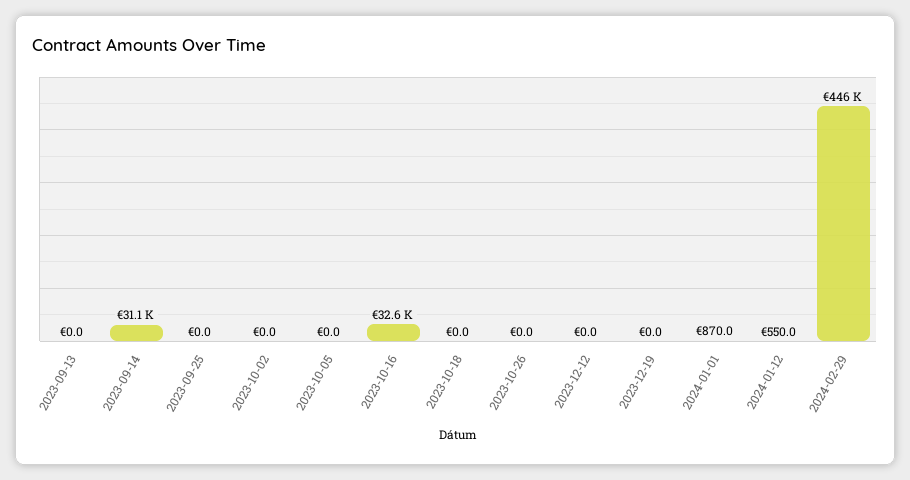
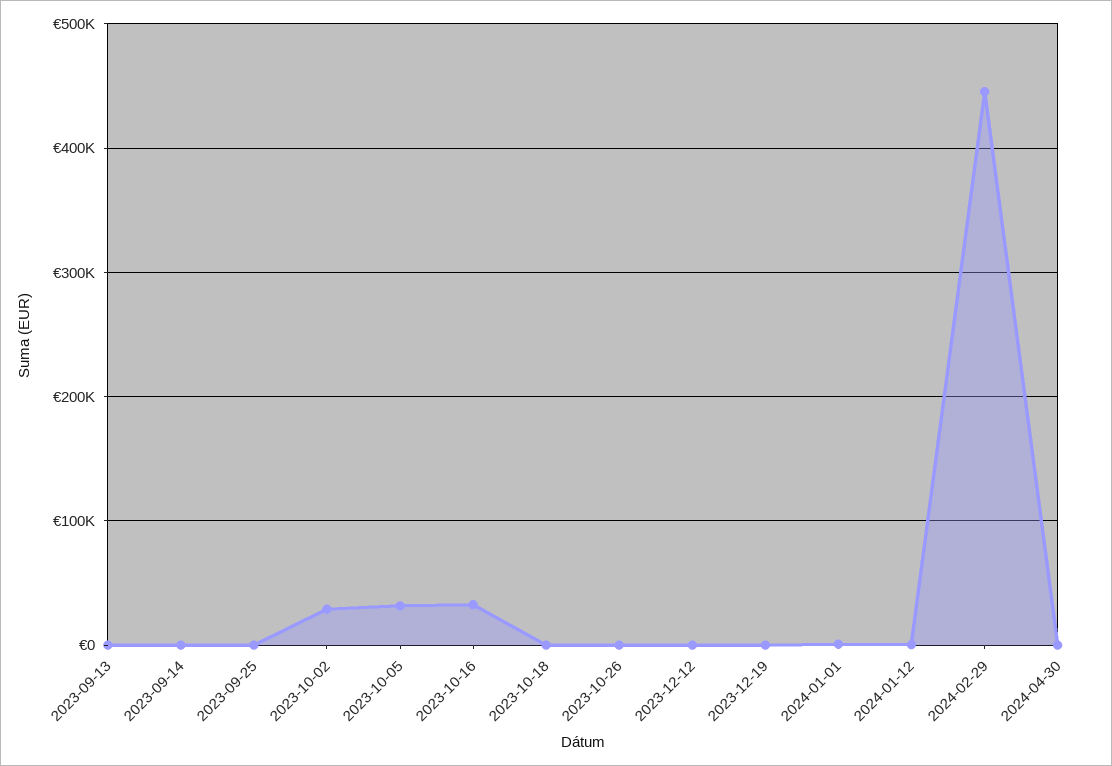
2023-09-14: 31100 -> 0
2023-10-02: 0 -> 30000
2023-10-05: 0 -> 30000
2024-04-30: none -> 0

